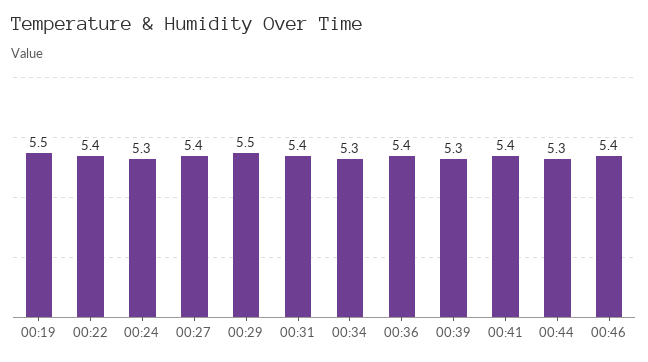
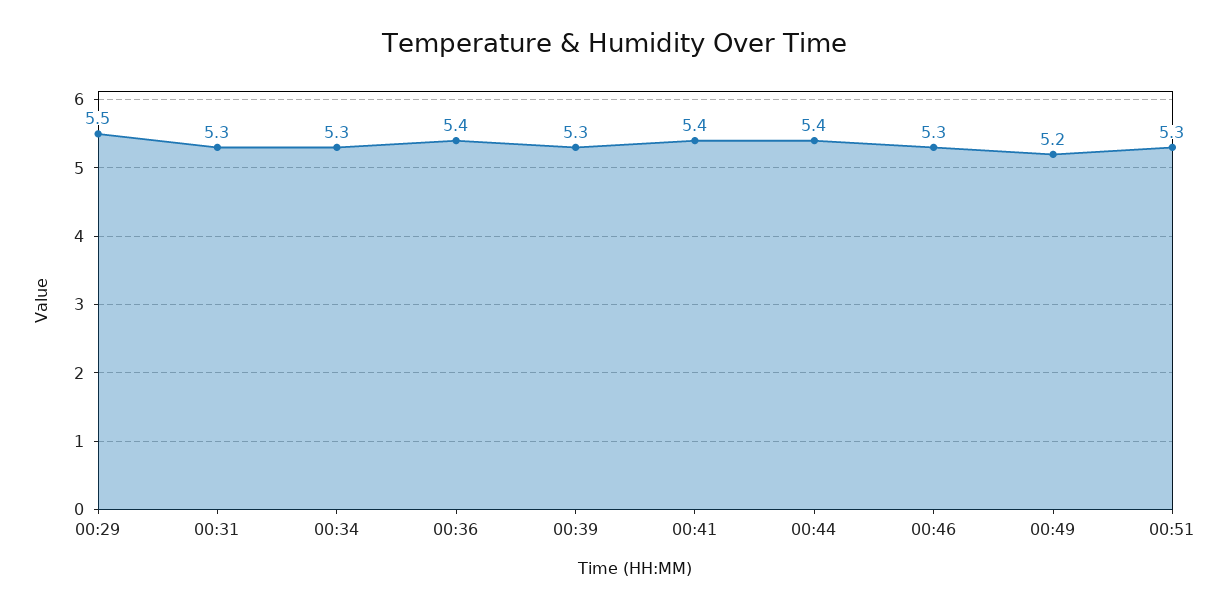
00:19: 5.5 -> none
00:22: 5.4 -> none
00:24: 5.3 -> none
00:27: 5.4 -> none
00:31: 5.4 -> 5.3
00:44: 5.3 -> 5.4
00:46: 5.4 -> 5.3
00:49: none -> 5.2
00:51: none -> 5.3

